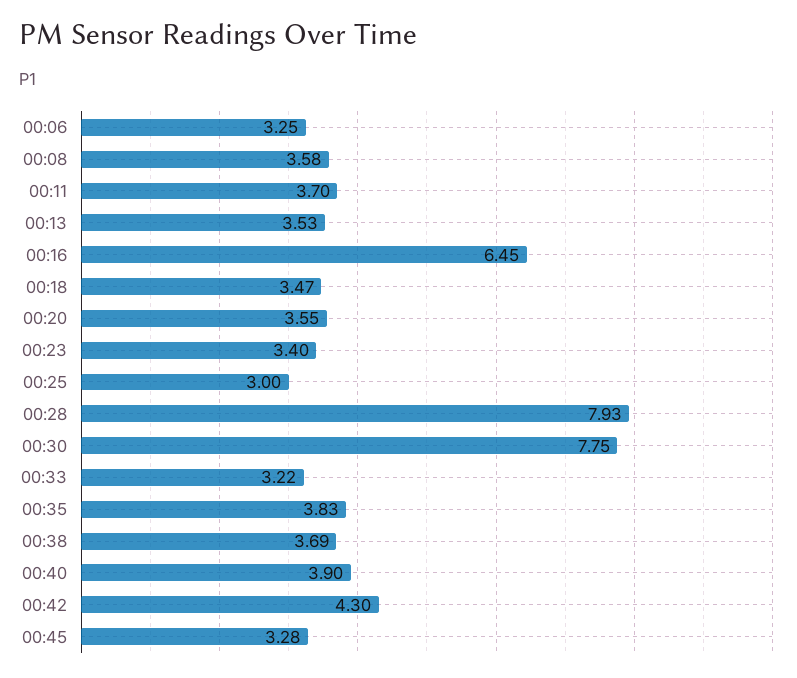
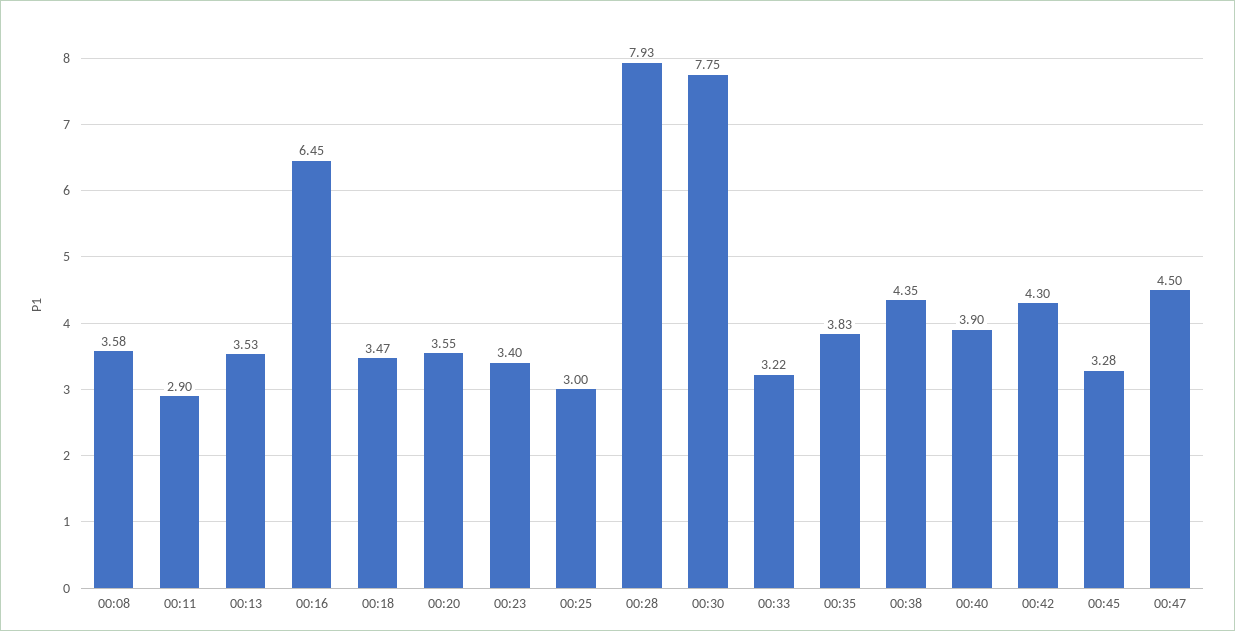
00:06: 3.25 -> none
00:11: 3.7 -> 2.9
00:38: 3.69 -> 4.35
00:47: none -> 4.5

